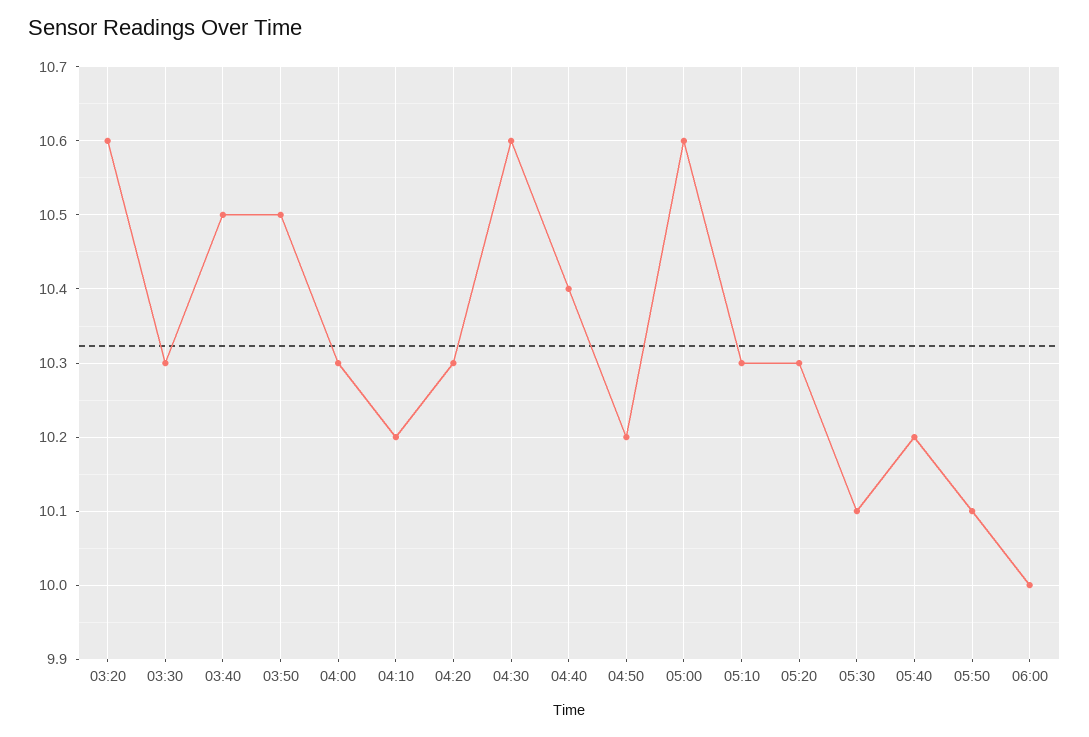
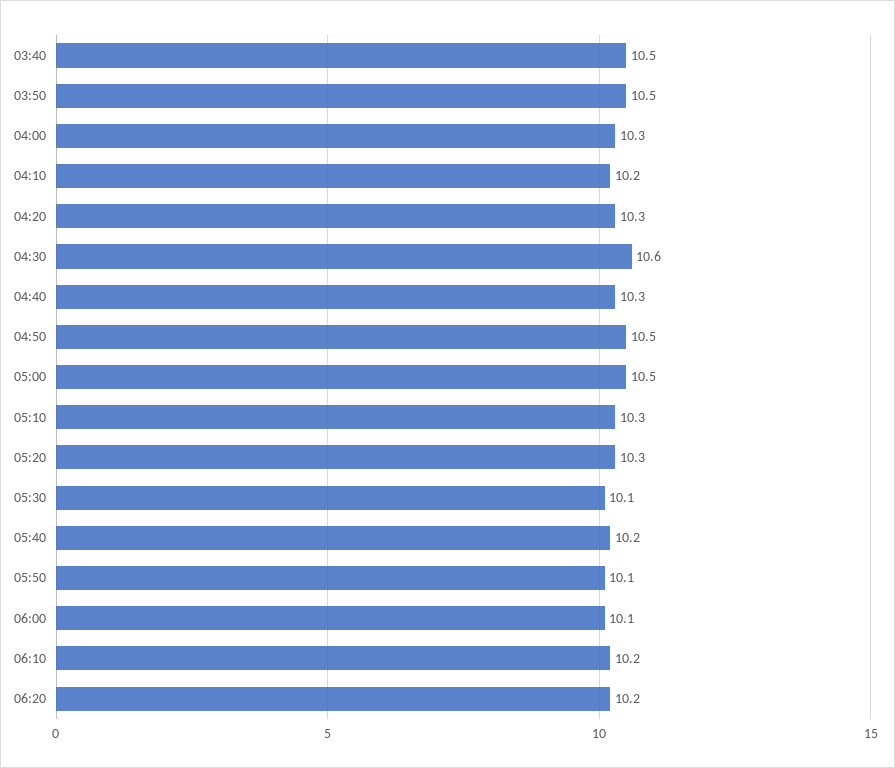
03:20: 10.6 -> none
03:30: 10.3 -> none
04:40: 10.4 -> 10.3
04:50: 10.2 -> 10.5
05:00: 10.6 -> 10.5
06:00: 10 -> 10.1
06:10: none -> 10.2
06:20: none -> 10.2

